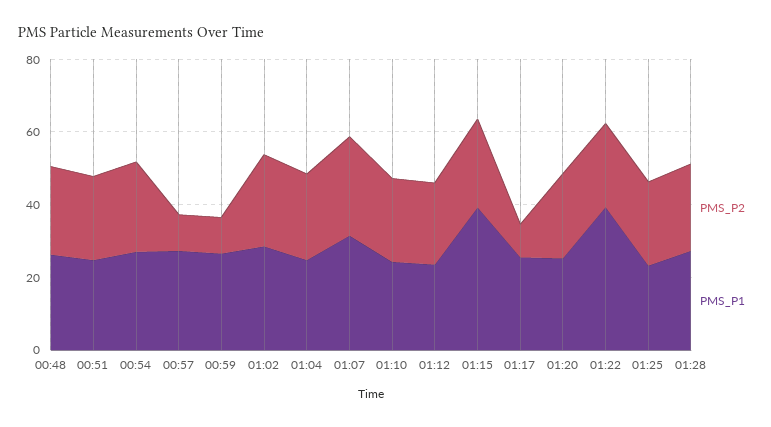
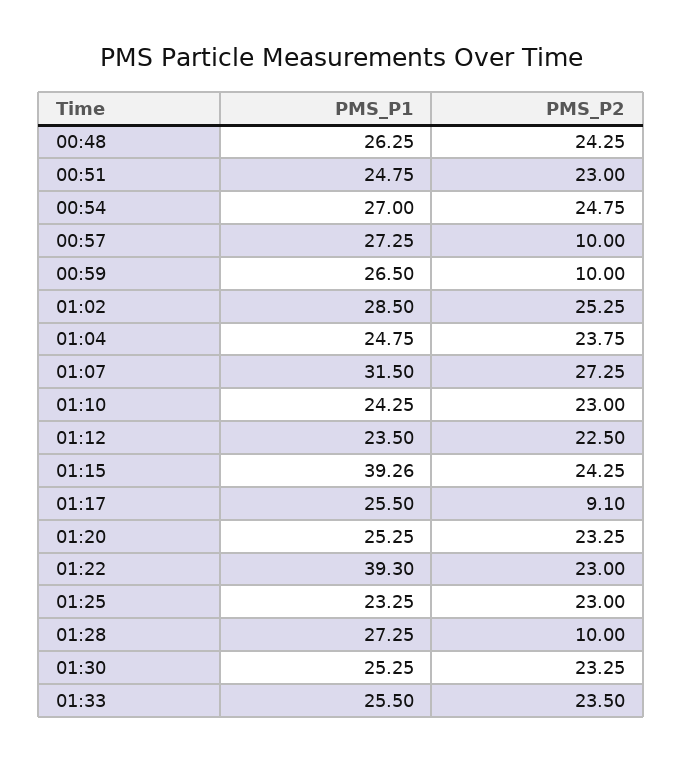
PMS_P2, 01:28: 25 -> 10
PMS_P1, 01:30: none -> 25.25
PMS_P2, 01:30: none -> 23.25
PMS_P1, 01:33: none -> 25.5
PMS_P2, 01:33: none -> 23.5

